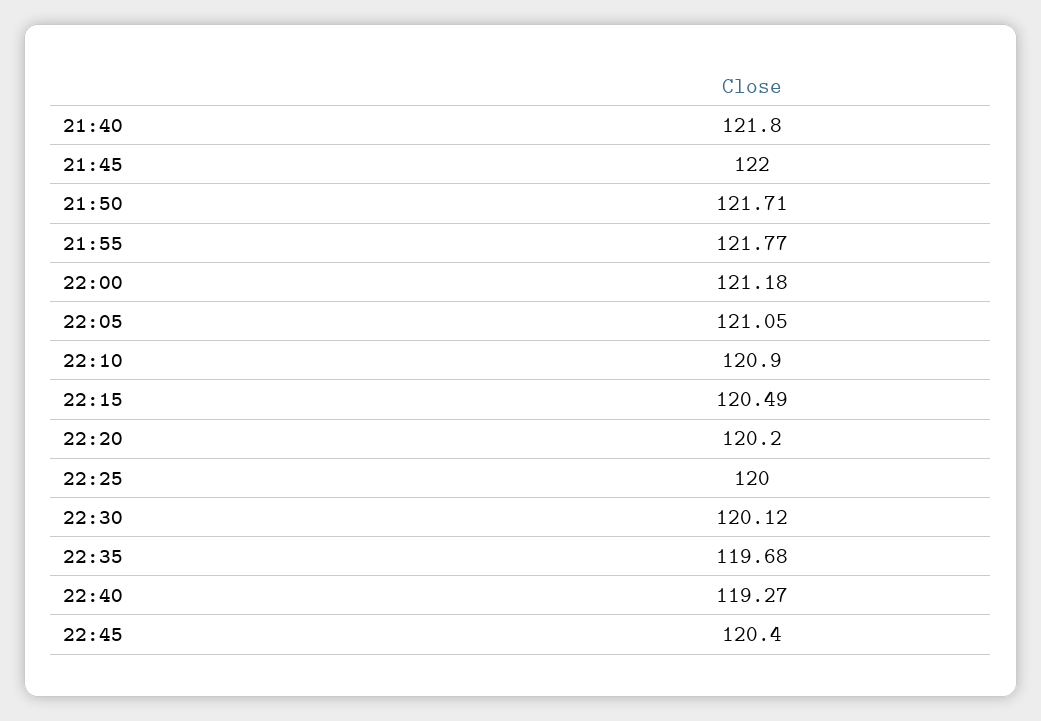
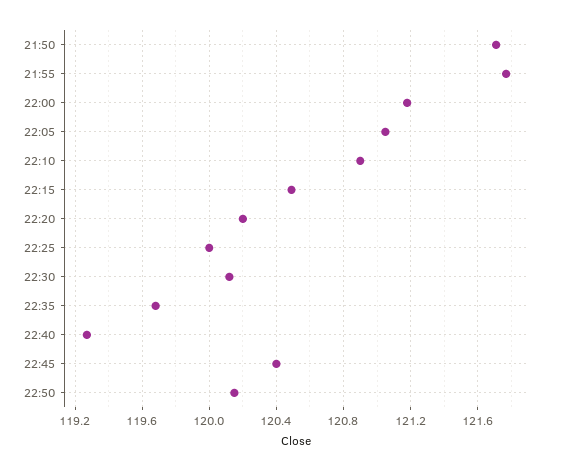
21:40: 121.8 -> none
21:45: 122 -> none
22:50: none -> 120.15

